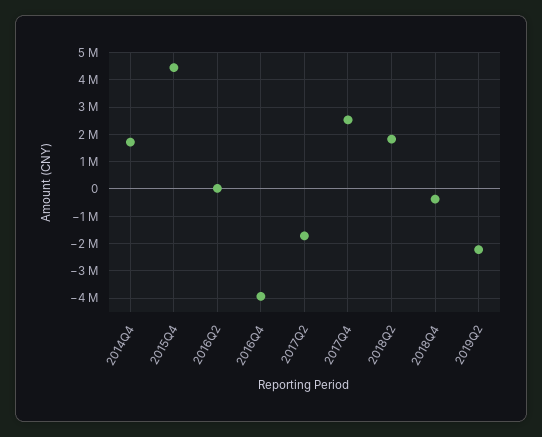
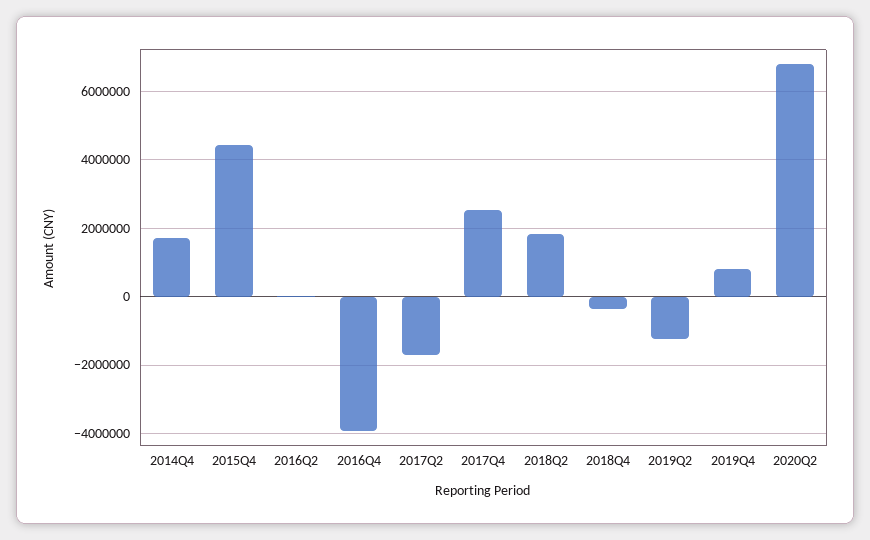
2019Q2: -2250000 -> -1200000
2019Q4: none -> 800000
2020Q2: none -> 6800000

